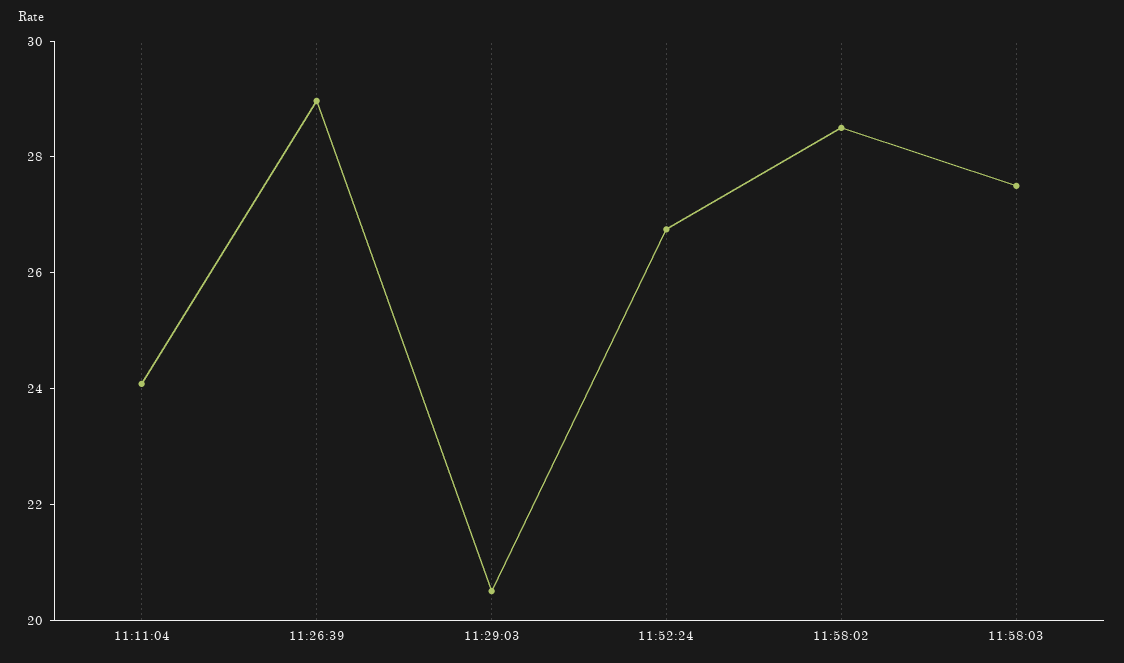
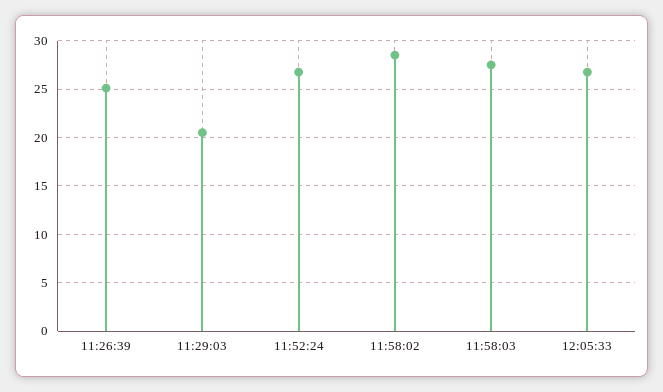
11:11:04: 24 -> none
11:26:39: 29 -> 25
12:05:33: none -> 27

